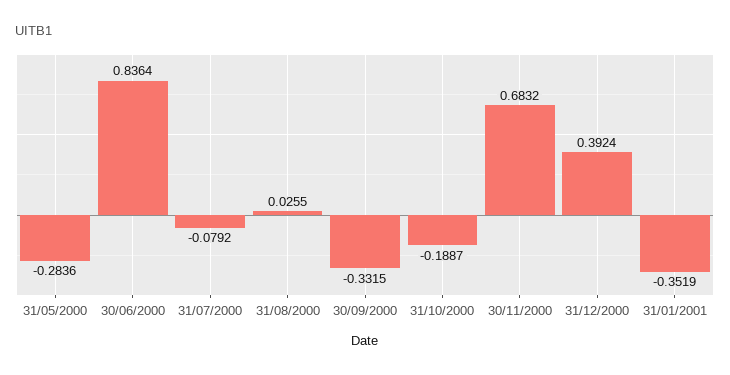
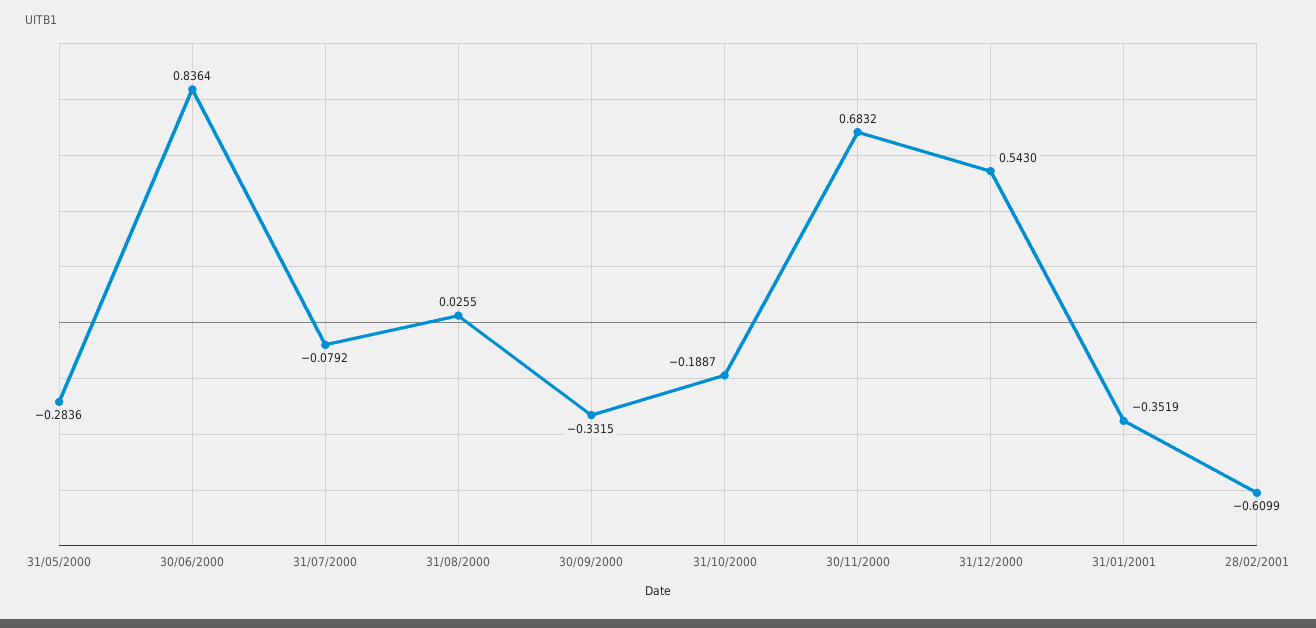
31/12/2000: 0.3924 -> 0.543
28/02/2001: none -> -0.6099

